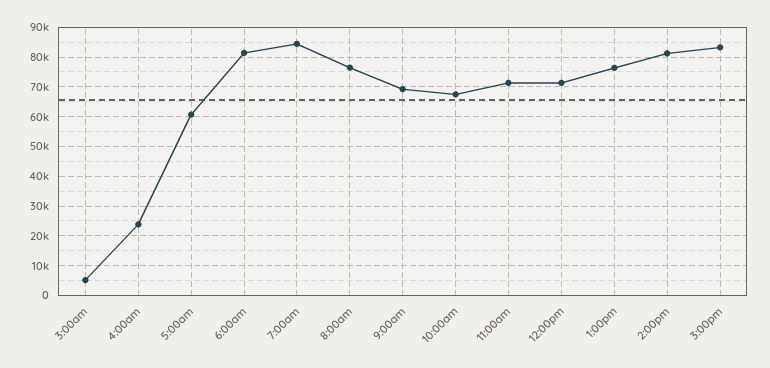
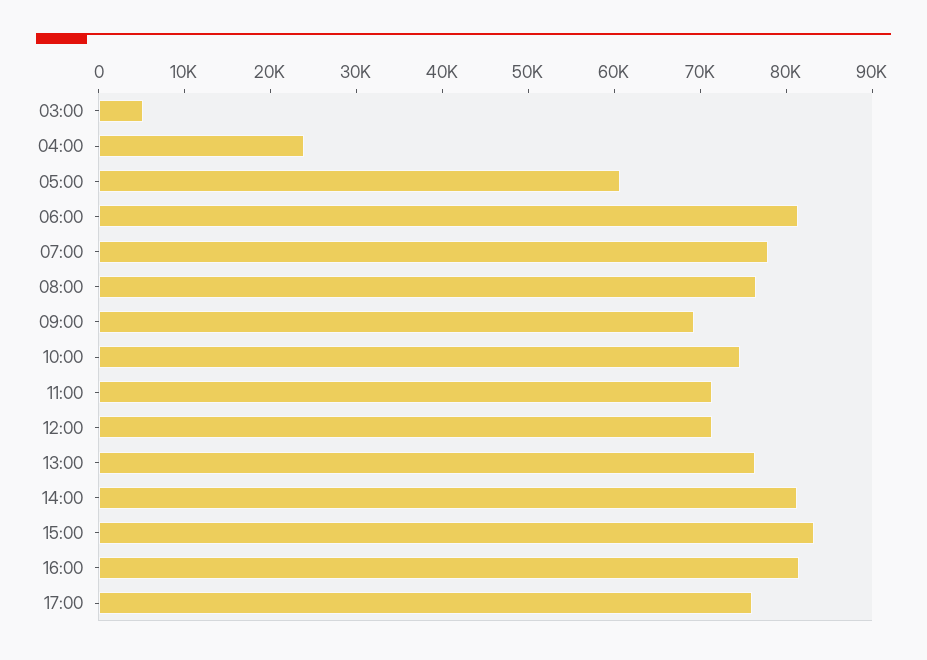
7:00am: 85000 -> 78000
10:00am: 67500 -> 74000
16:00: none -> 82000
17:00: none -> 76000

